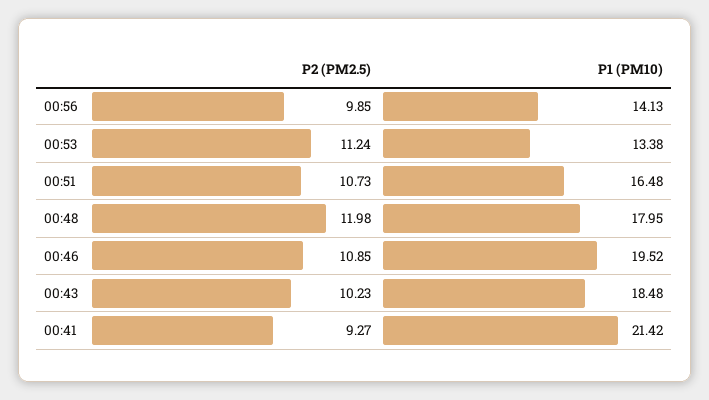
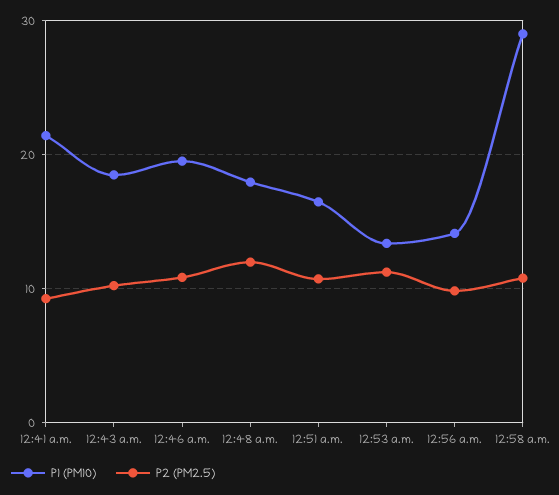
P1 (PM10), 12:58 a.m.: none -> 29
P2 (PM2.5), 12:58 a.m.: none -> 11

